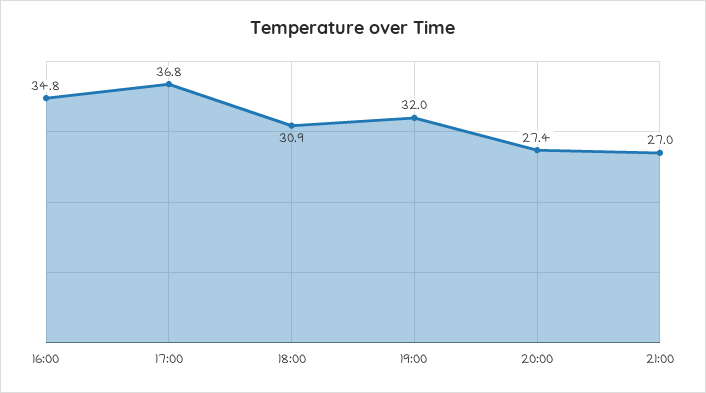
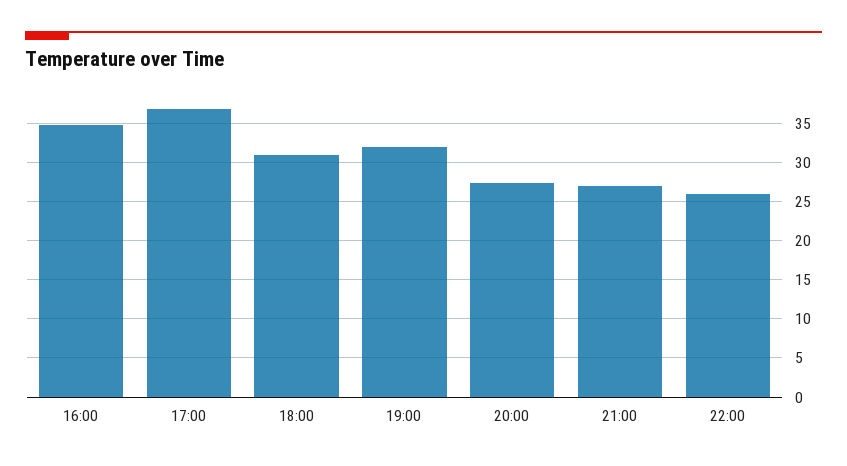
22:00: none -> 26

